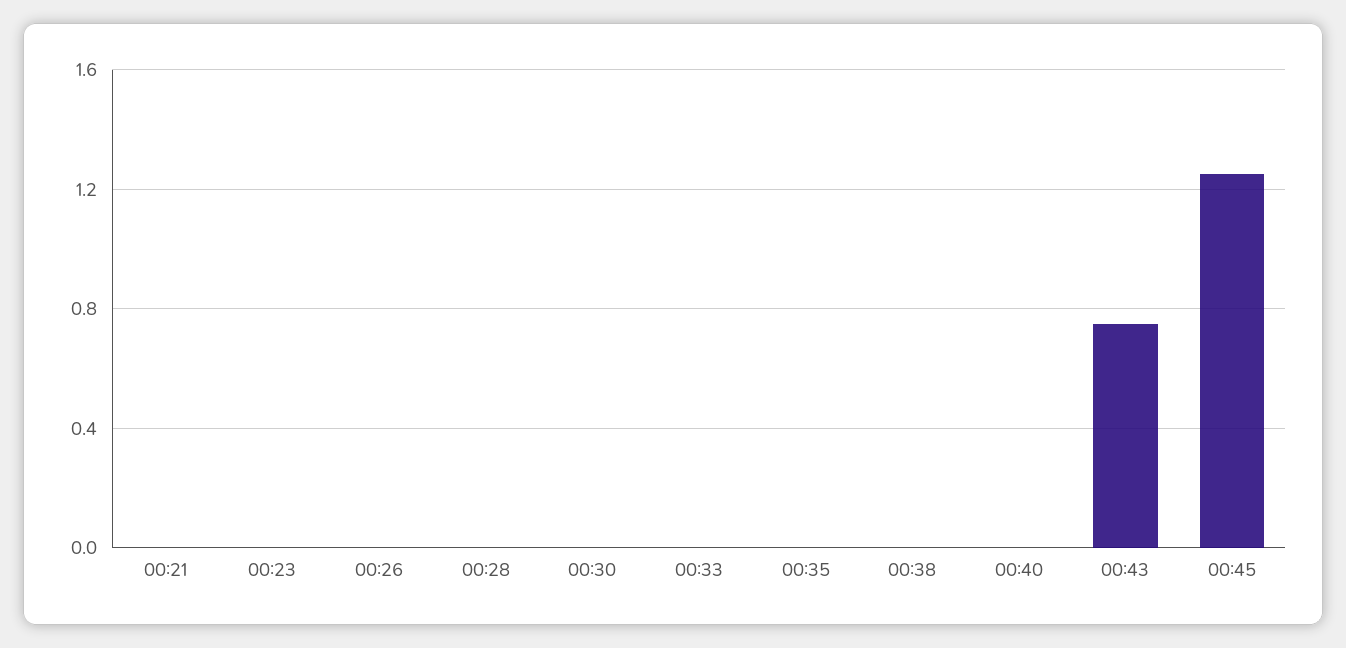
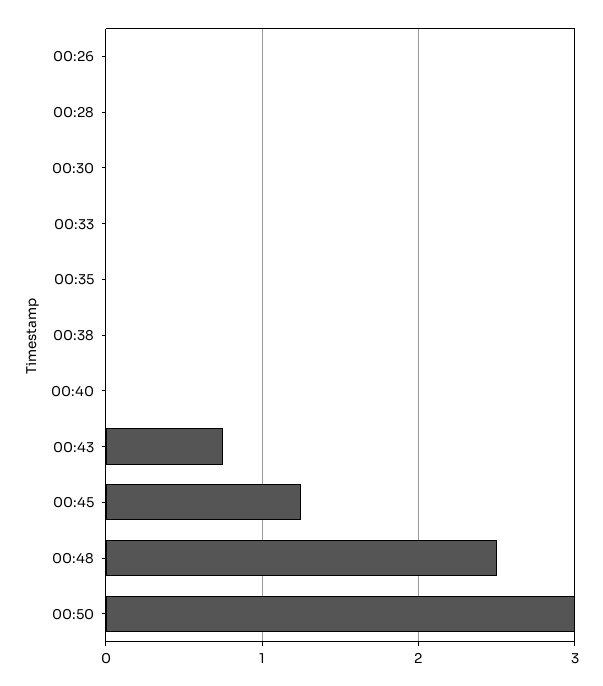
00:21: 0 -> none
00:23: 0 -> none
00:48: none -> 2.5
00:50: none -> 3

